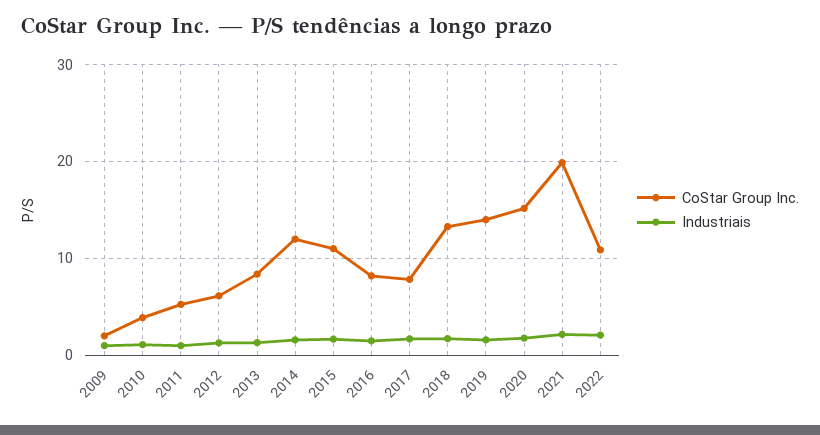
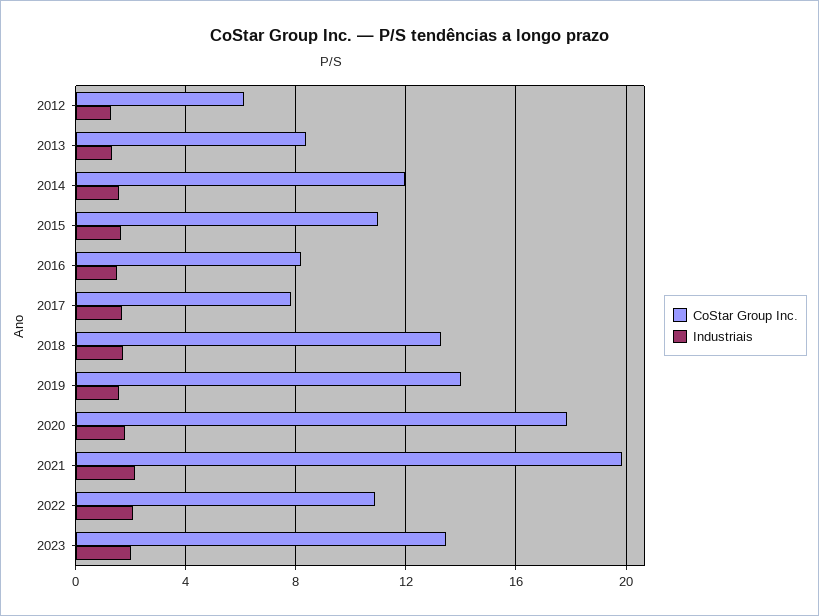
CoStar Group Inc., 2009: 2 -> none
Industriais, 2009: 1 -> none
CoStar Group Inc., 2010: 4 -> none
Industriais, 2010: 1 -> none
CoStar Group Inc., 2011: 5 -> none
Industriais, 2011: 1 -> none
CoStar Group Inc., 2020: 15 -> 18
CoStar Group Inc., 2023: none -> 13.5
Industriais, 2023: none -> 2

